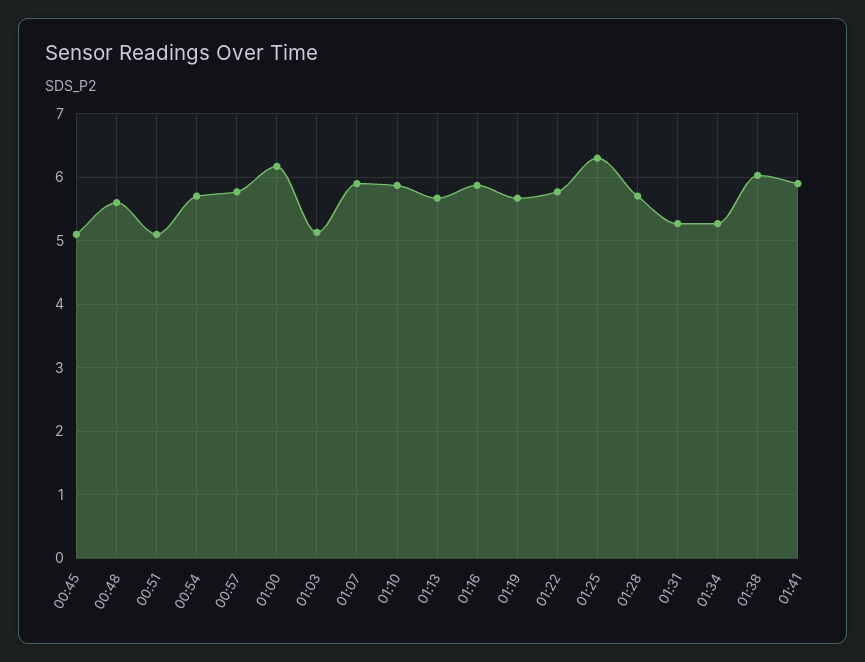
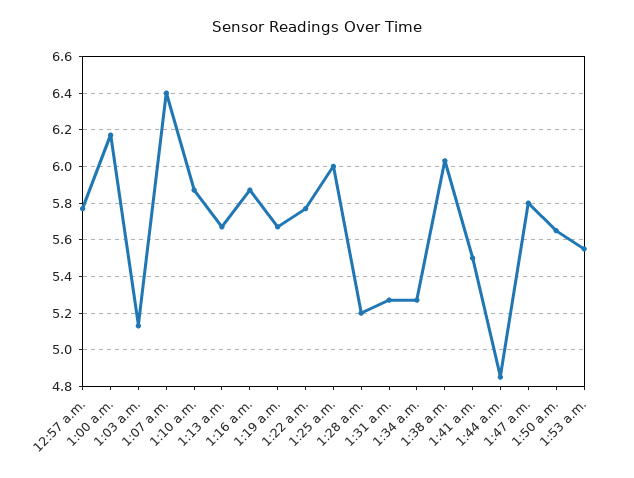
00:45: 5.1 -> none
00:48: 5.6 -> none
00:51: 5.1 -> none
00:54: 5.7 -> none
01:07: 5.9 -> 6.4
01:25: 6.3 -> 6
01:28: 5.7 -> 5.2
01:41: 5.9 -> 5.5
1:44 a.m.: none -> 4.85
1:47 a.m.: none -> 5.8
1:50 a.m.: none -> 5.65
1:53 a.m.: none -> 5.55

